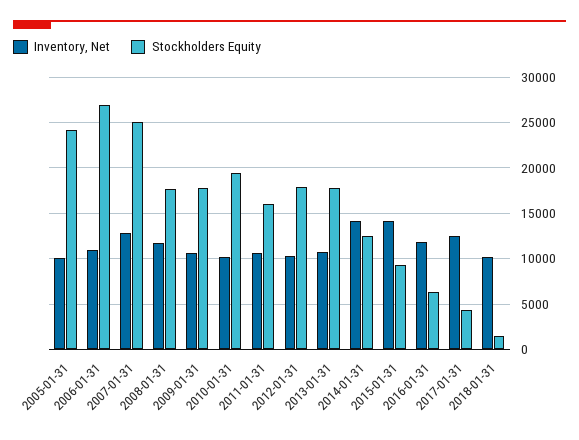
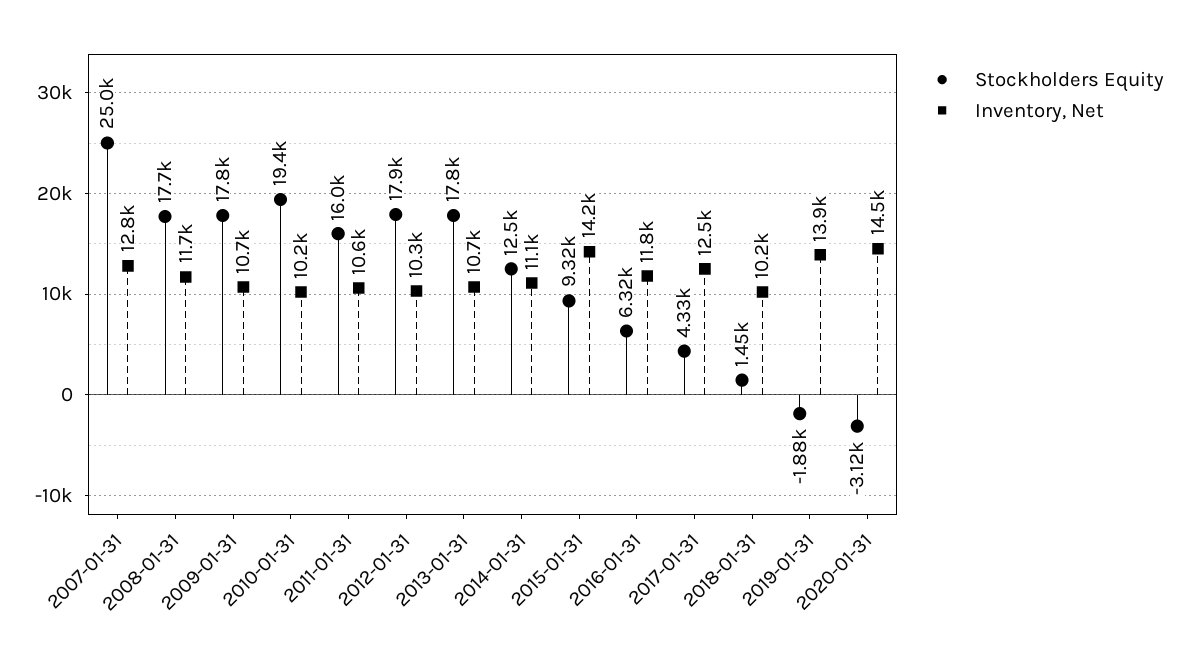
Inventory, Net, 2005-01-31: 10000 -> none
Stockholders Equity, 2005-01-31: 24000 -> none
Inventory, Net, 2006-01-31: 11000 -> none
Stockholders Equity, 2006-01-31: 27000 -> none
Inventory, Net, 2014-01-31: 14000 -> 11100
Stockholders Equity, 2019-01-31: none -> -1880
Inventory, Net, 2019-01-31: none -> 13900
Stockholders Equity, 2020-01-31: none -> -3120
Inventory, Net, 2020-01-31: none -> 14500

